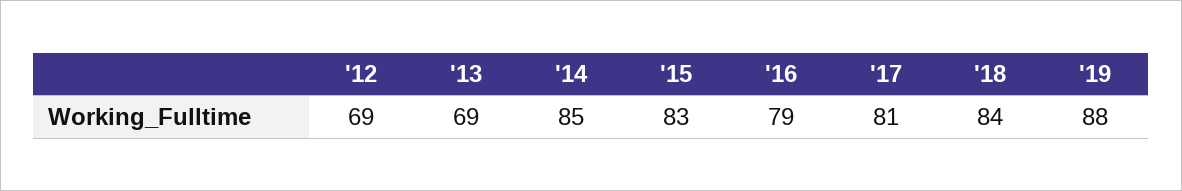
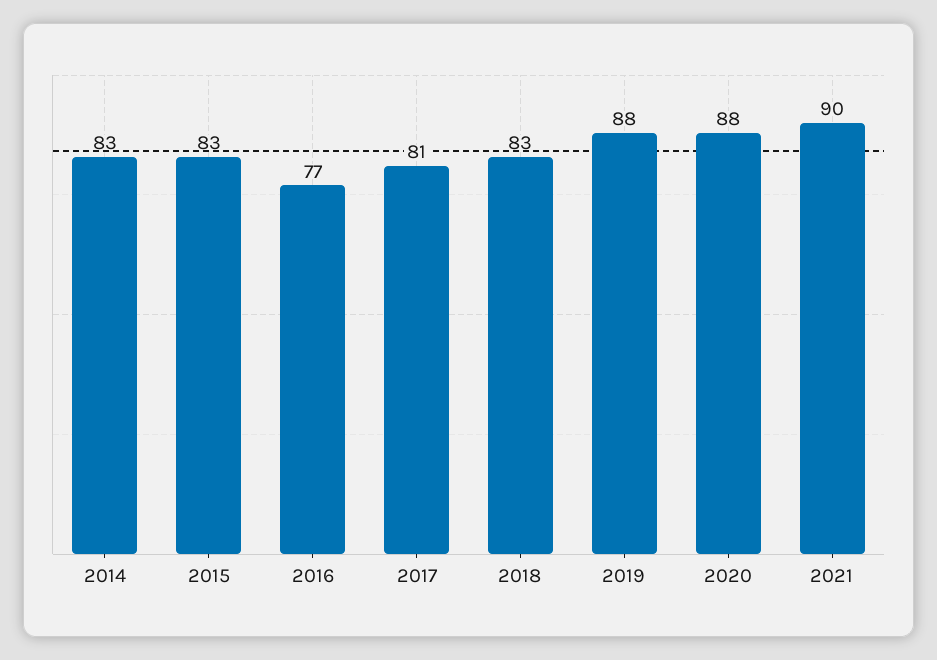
'12: 69 -> none
'13: 69 -> none
'14: 85 -> 83
'16: 79 -> 77
'18: 84 -> 83
2020: none -> 88
2021: none -> 90

